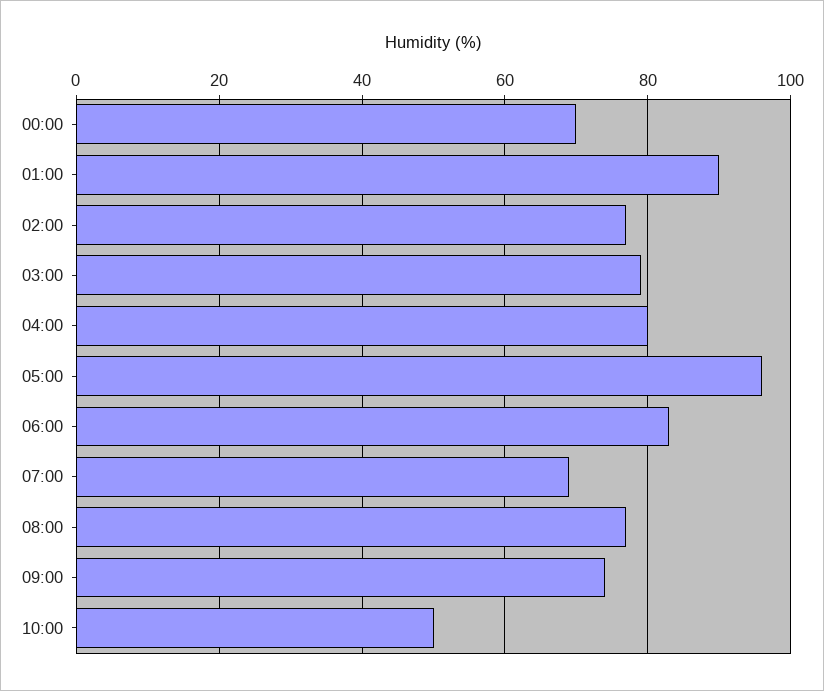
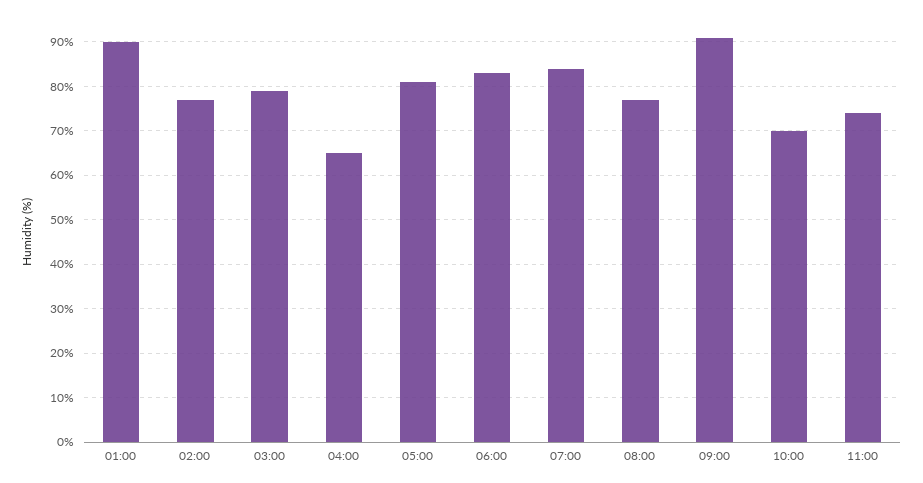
00:00: 70 -> none
04:00: 80 -> 65
05:00: 95 -> 80
07:00: 70 -> 85
09:00: 75 -> 90
10:00: 50 -> 70
11:00: none -> 75

